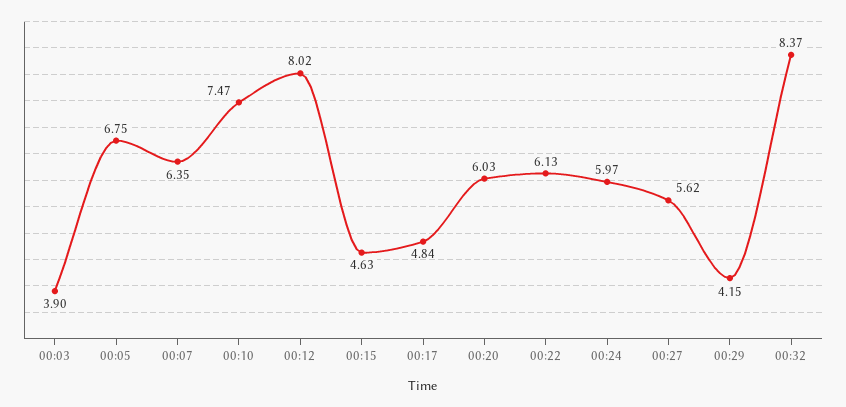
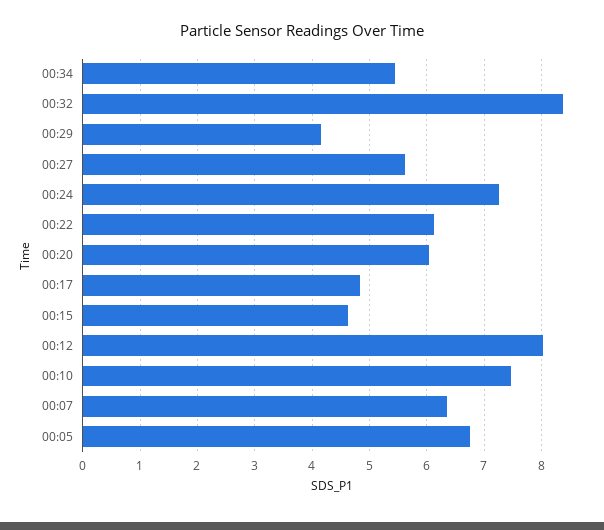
00:03: 3.9 -> none
00:24: 5.97 -> 7.2
00:34: none -> 5.4

